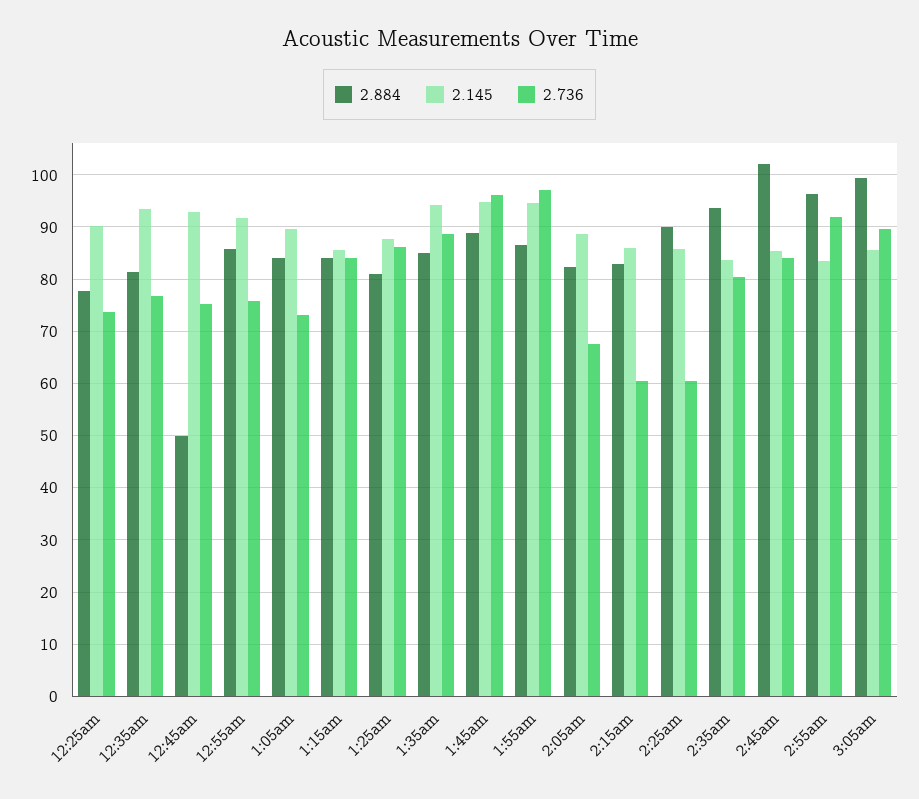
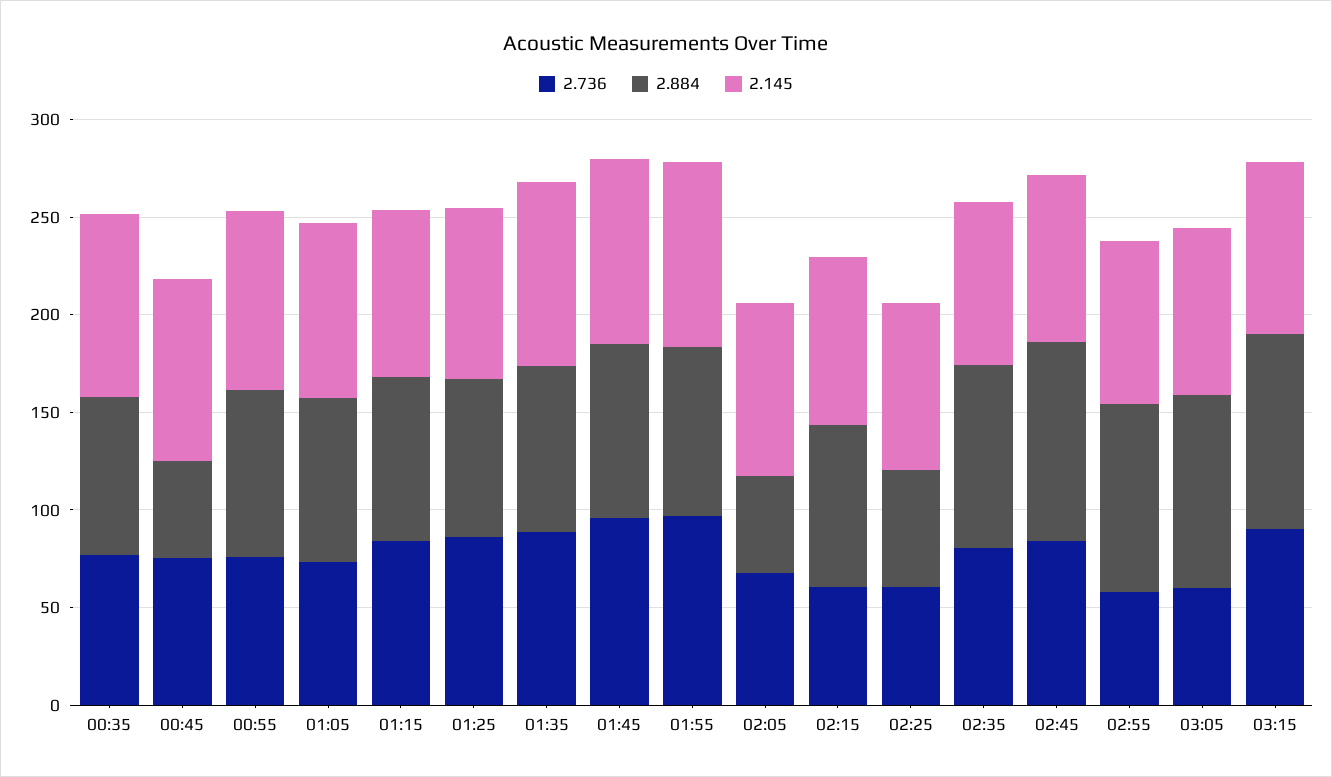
2.884, 12:25am: 78 -> none
2.145, 12:25am: 90 -> none
2.736, 12:25am: 74 -> none
2.884, 2:05am: 82 -> 50
2.884, 2:25am: 90 -> 60
2.736, 2:55am: 92 -> 60
2.736, 3:05am: 90 -> 60
2.736, 03:15: none -> 90
2.884, 03:15: none -> 100
2.145, 03:15: none -> 90

